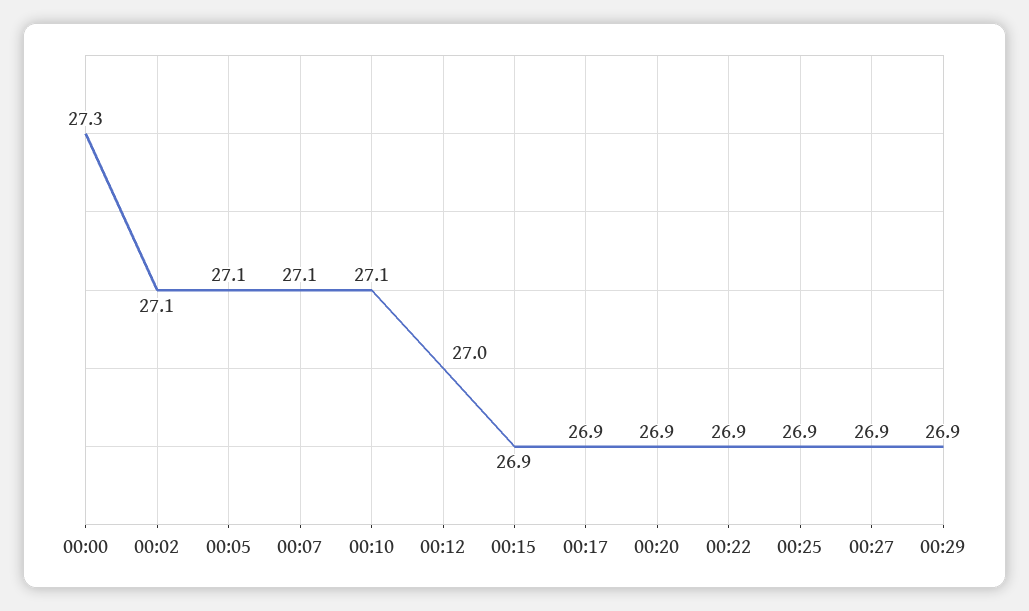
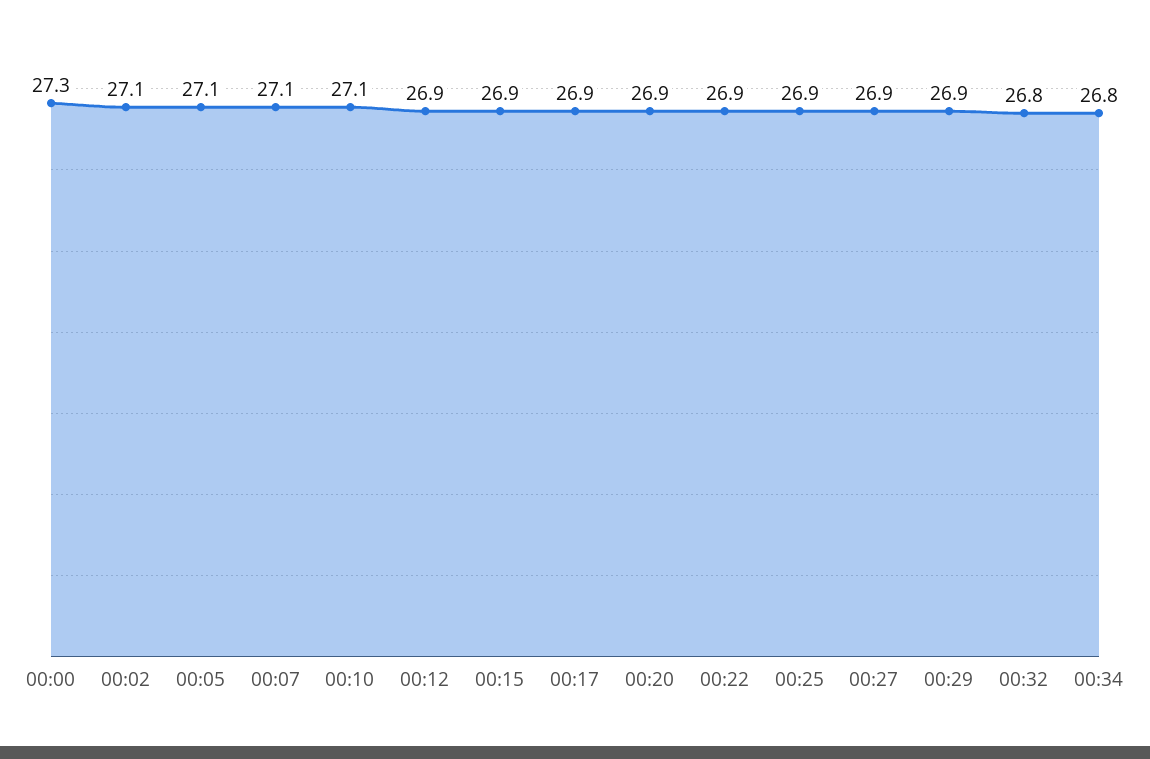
00:12: 27 -> 26.9
00:32: none -> 26.8
00:34: none -> 26.8

